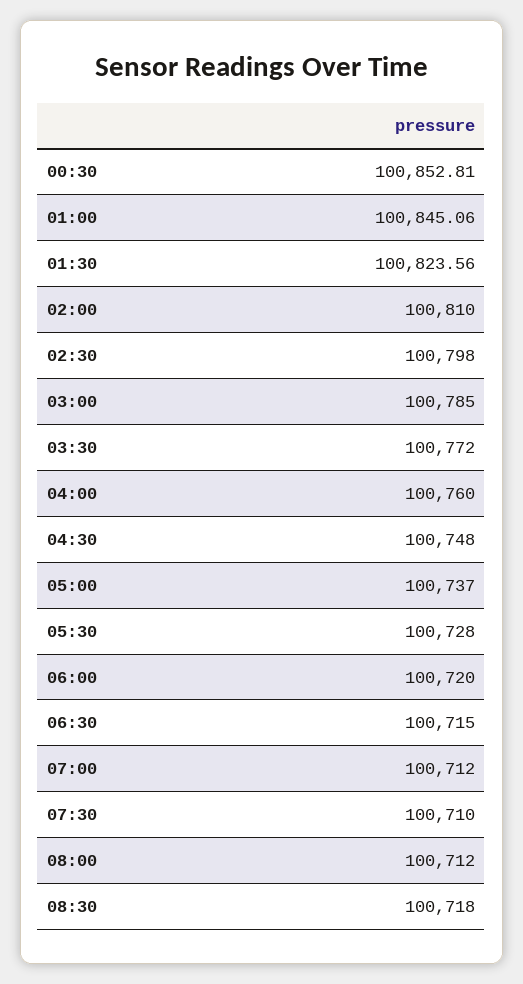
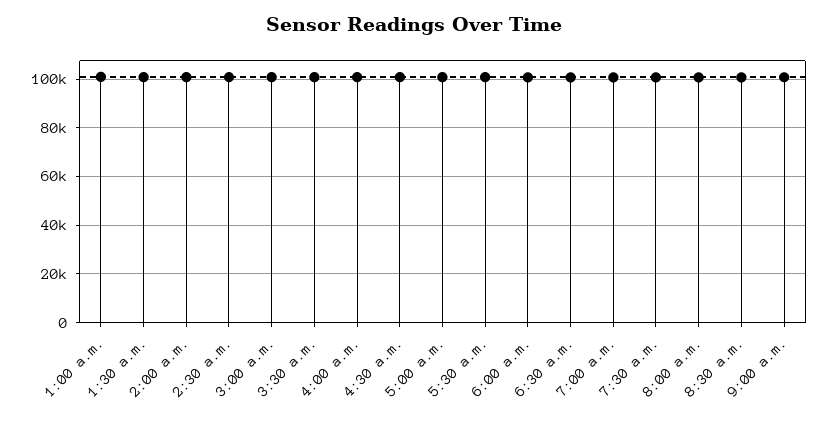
00:30: 100852.81 -> none
9:00 a.m.: none -> 100000

